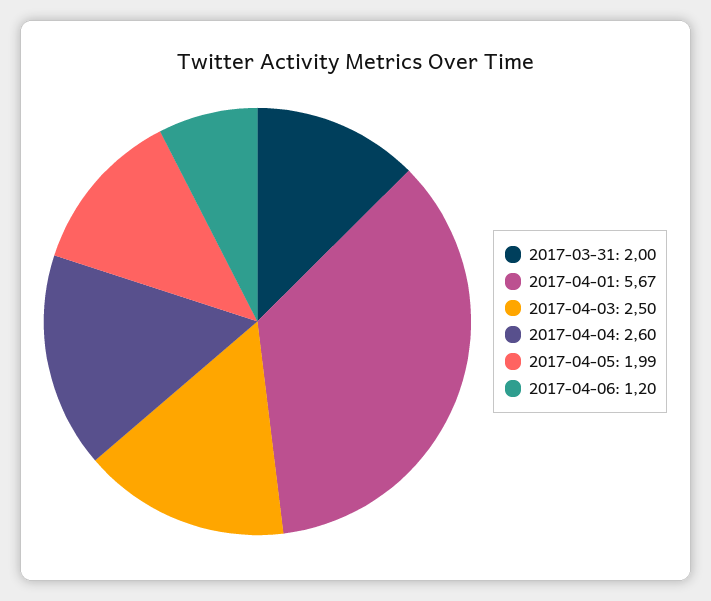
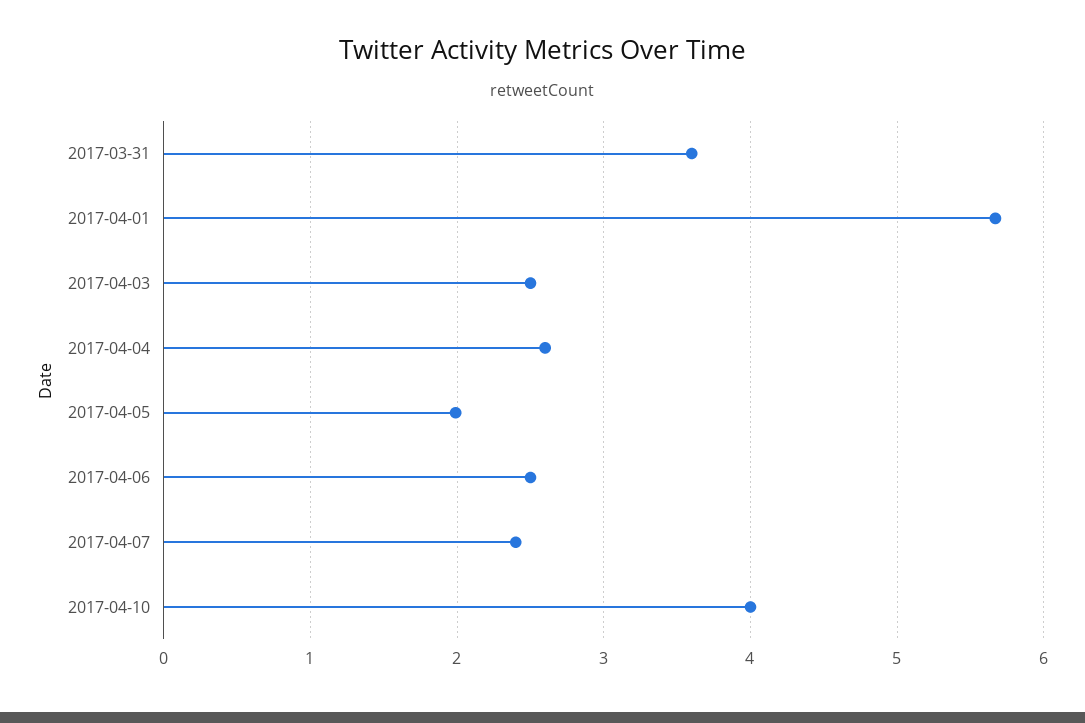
2017-03-31: 2 -> 3.6
2017-04-06: 1.2 -> 2.5
2017-04-07: none -> 2.4
2017-04-10: none -> 4

